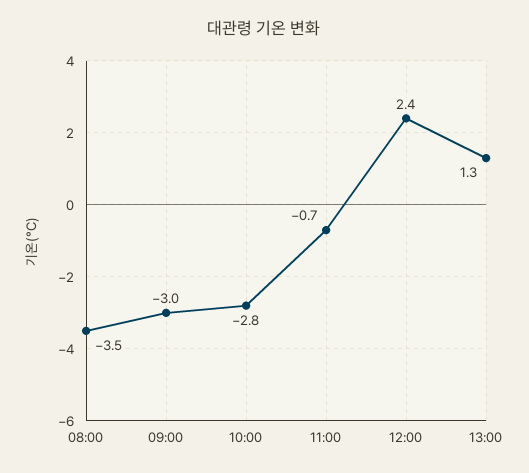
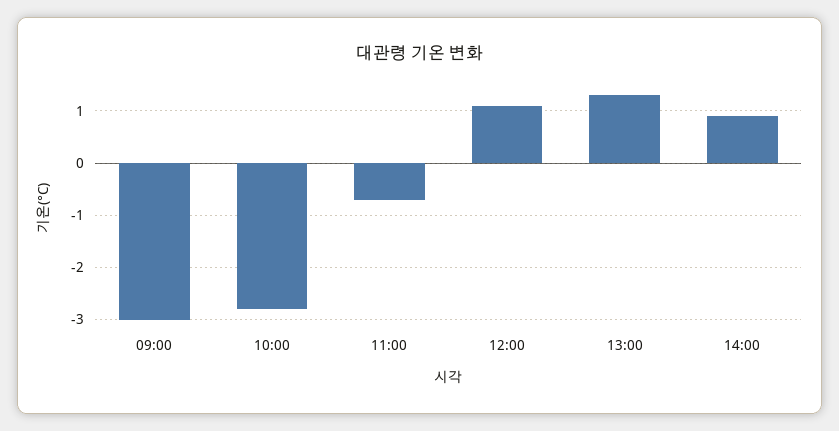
08:00: -3.5 -> none
12:00: 2.4 -> 1
14:00: none -> 1

